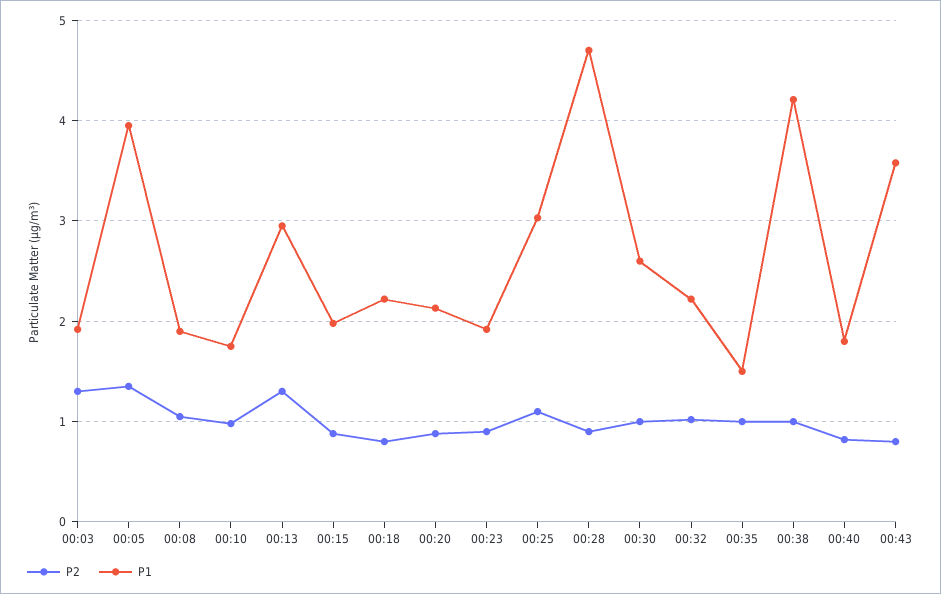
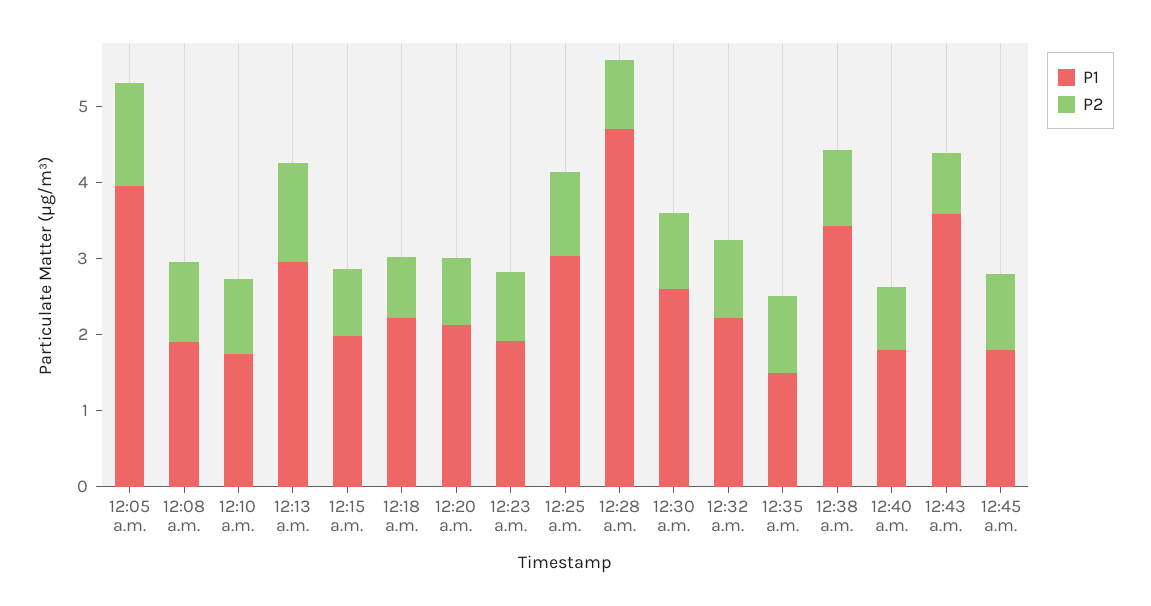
P2, 00:03: 1.3 -> none
P1, 00:03: 1.9 -> none
P1, 00:38: 4.2 -> 3.4
P1, 12:45 a.m.: none -> 1.8
P2, 12:45 a.m.: none -> 1

